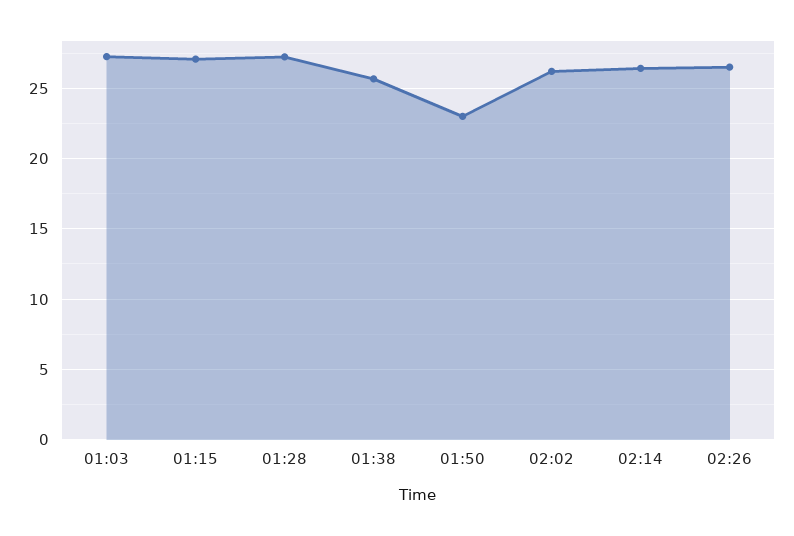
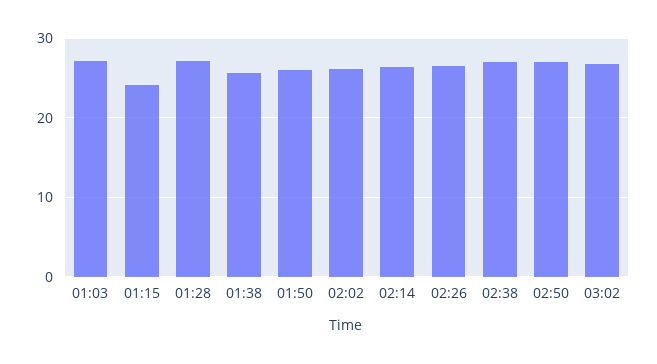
01:15: 27 -> 24
01:50: 23 -> 26
02:38: none -> 27
02:50: none -> 27
03:02: none -> 27

